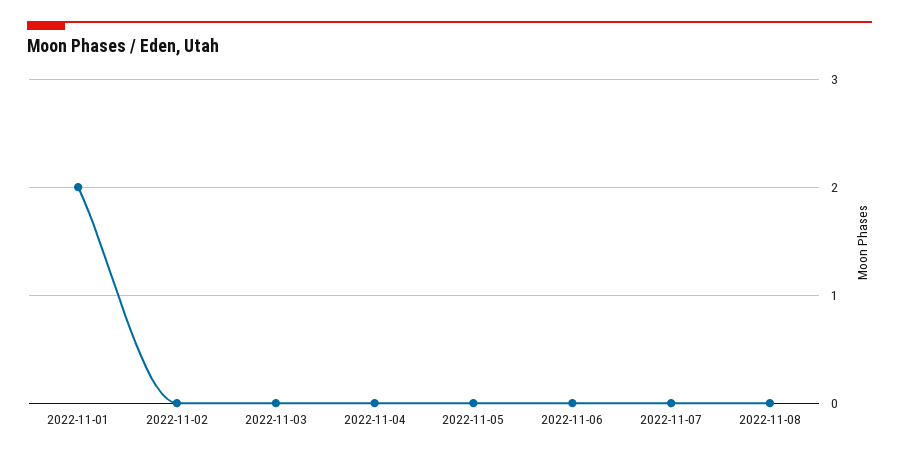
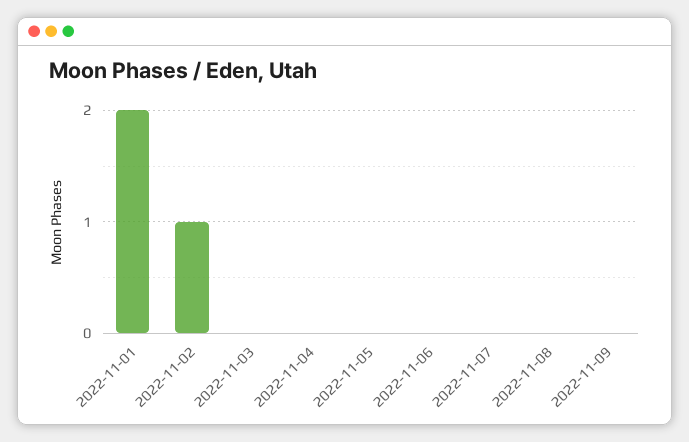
2022-11-02: 0 -> 1
2022-11-09: none -> 0

